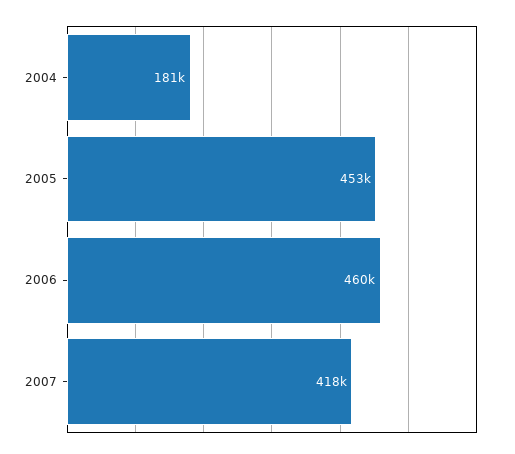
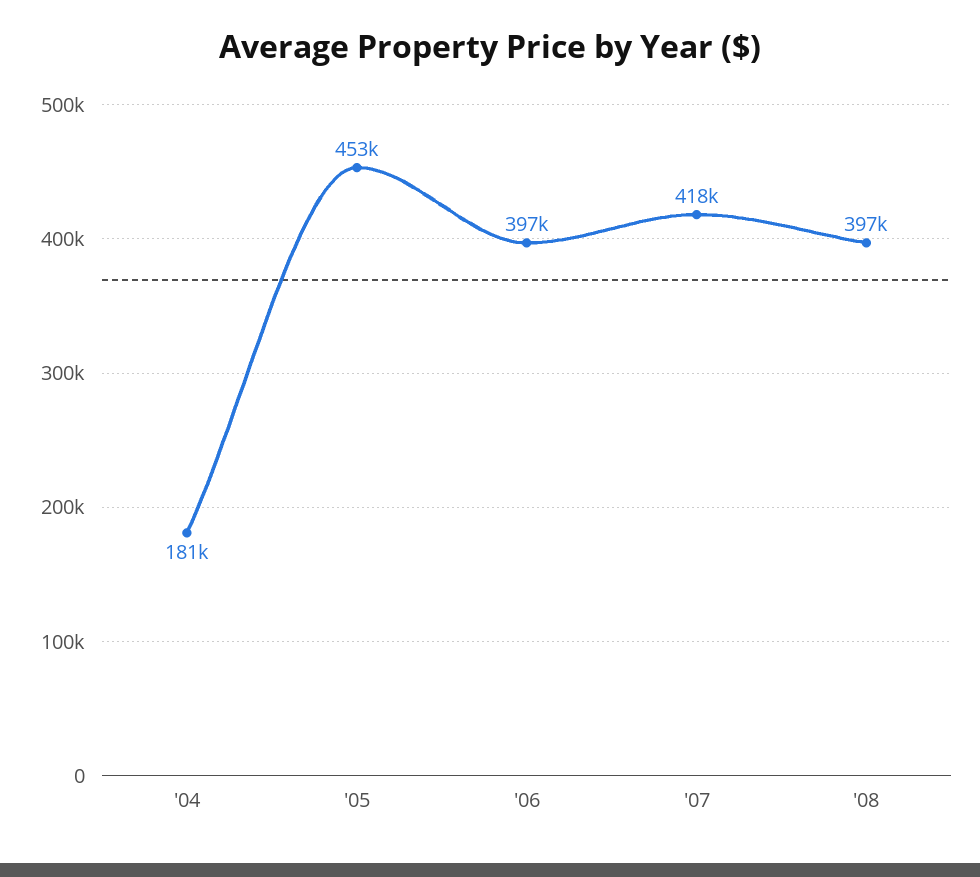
2006: 460000 -> 397000
'08: none -> 397000

